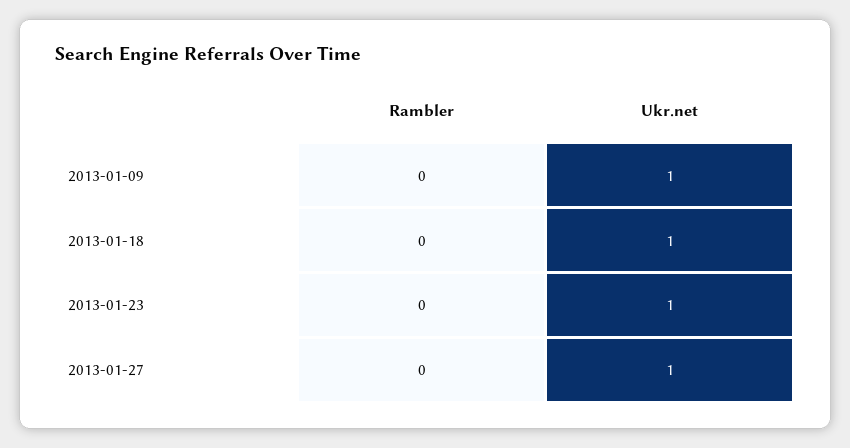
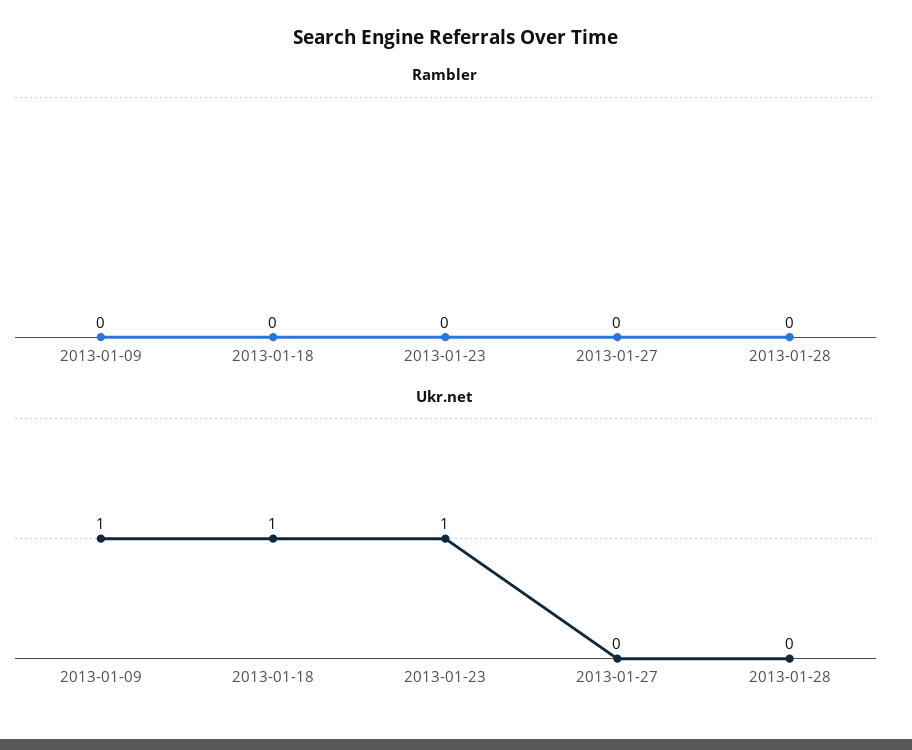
Ukr.net, 2013-01-27: 1 -> 0
Rambler, 2013-01-28: none -> 0
Ukr.net, 2013-01-28: none -> 0

